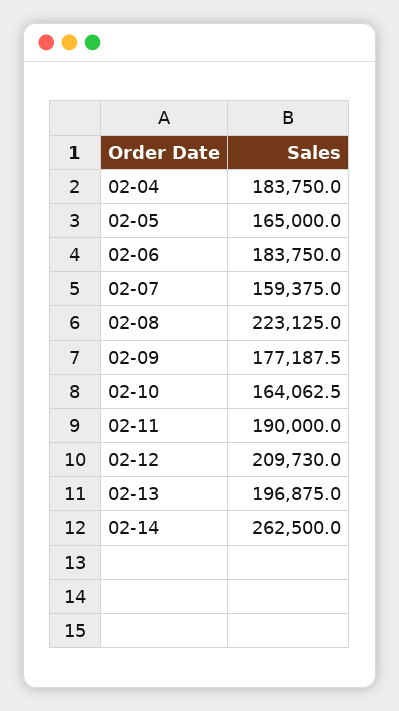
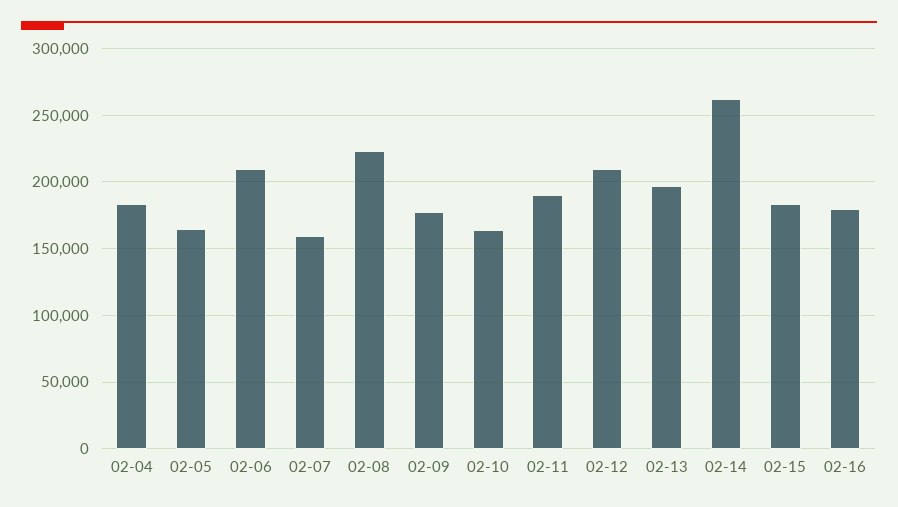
02-06: 183750 -> 210000
02-15: none -> 185000
02-16: none -> 180000

